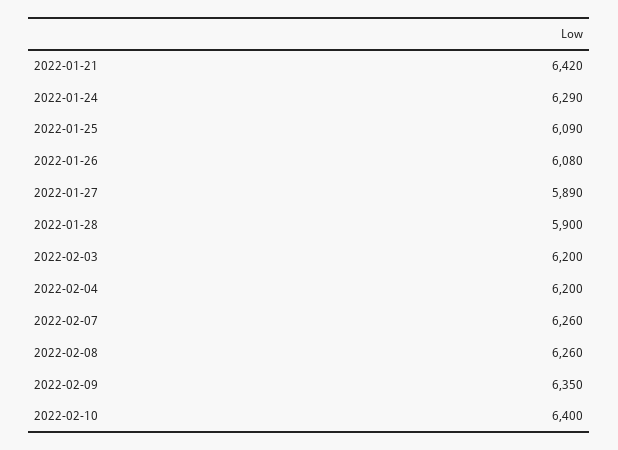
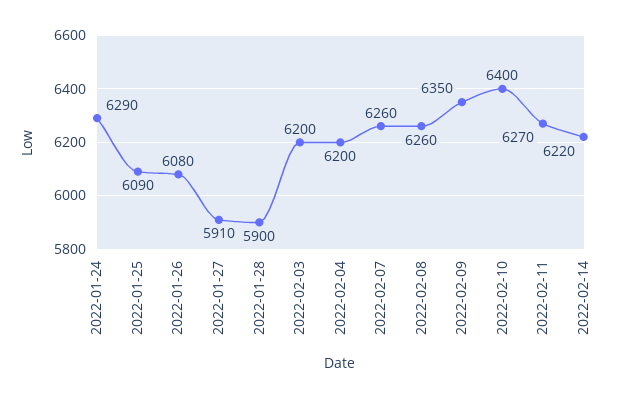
2022-01-21: 6420 -> none
2022-01-27: 5890 -> 5910
2022-02-11: none -> 6270
2022-02-14: none -> 6220

